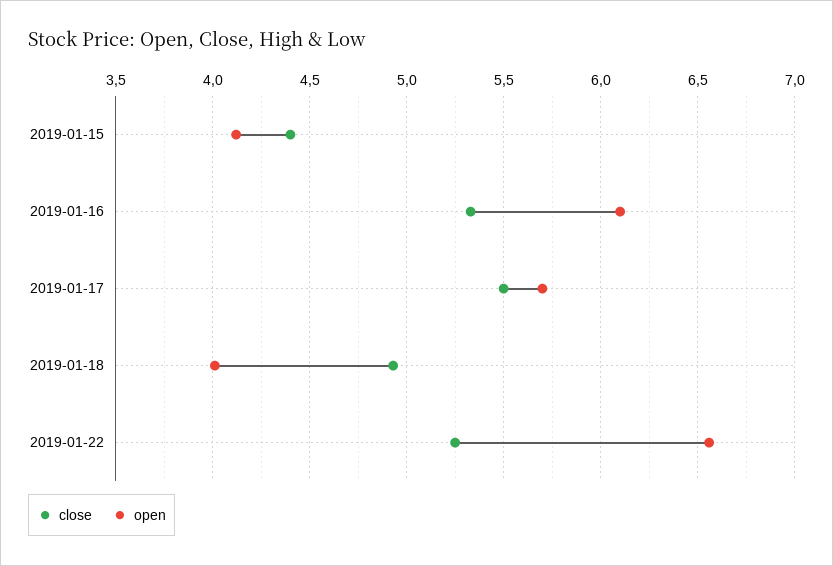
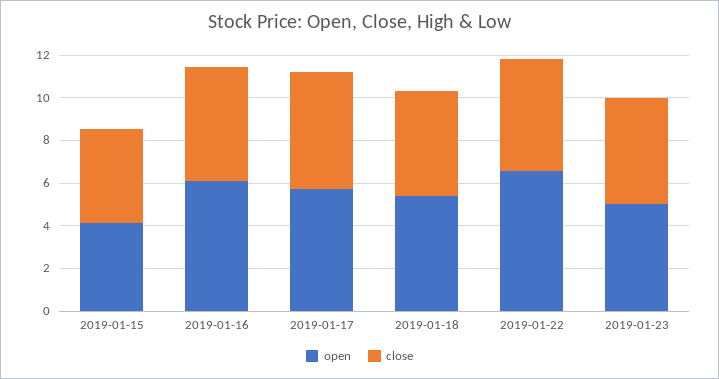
open, 2019-01-18: 4 -> 5.5
open, 2019-01-23: none -> 5
close, 2019-01-23: none -> 5

